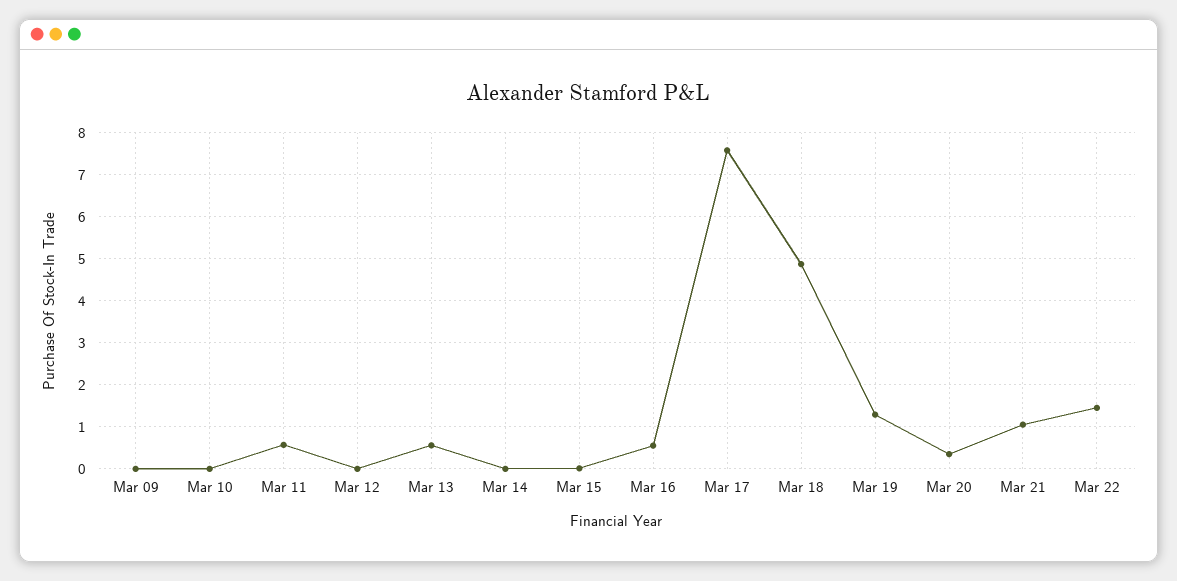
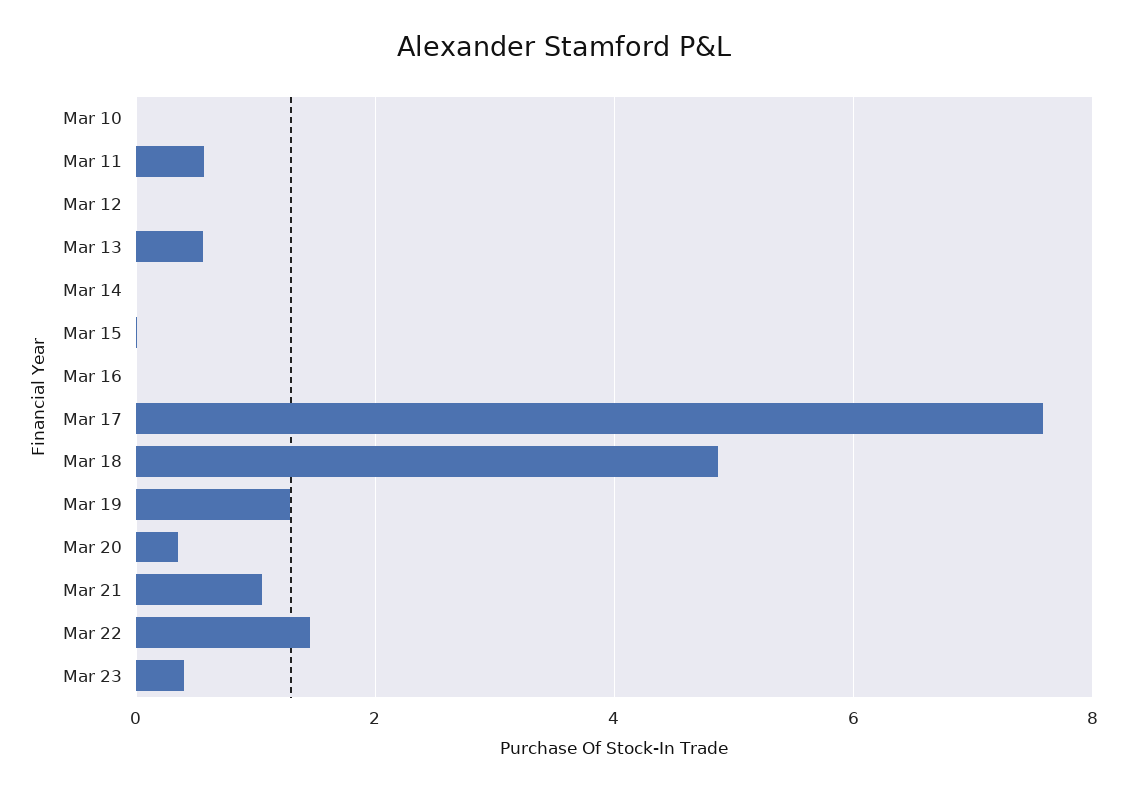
Mar 09: 0 -> none
Mar 16: 0.6 -> 0
Mar 23: none -> 0.4

